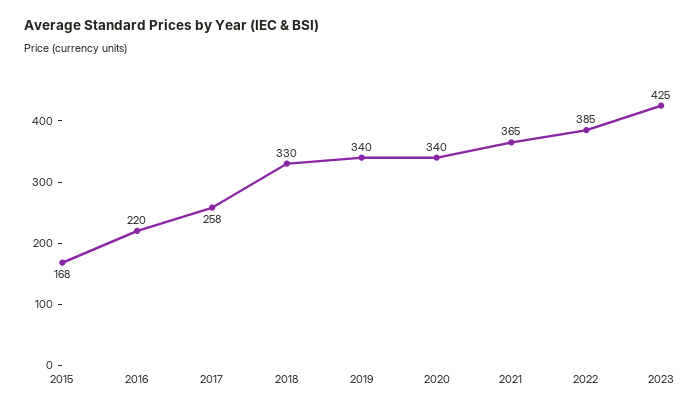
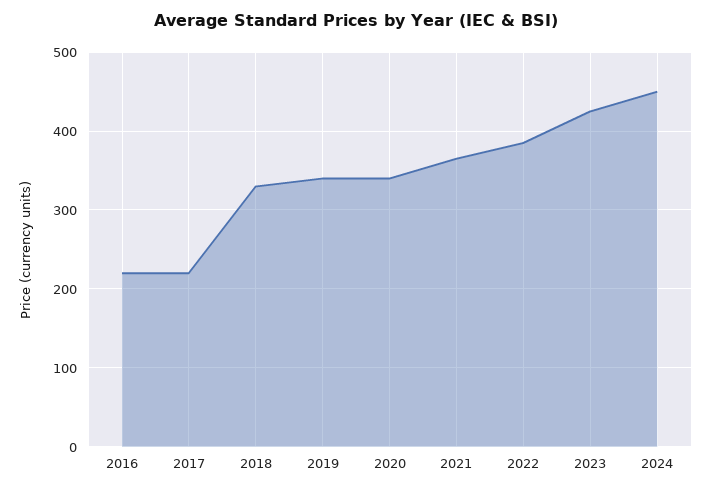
2015: 168 -> none
2017: 258 -> 220
2024: none -> 450

